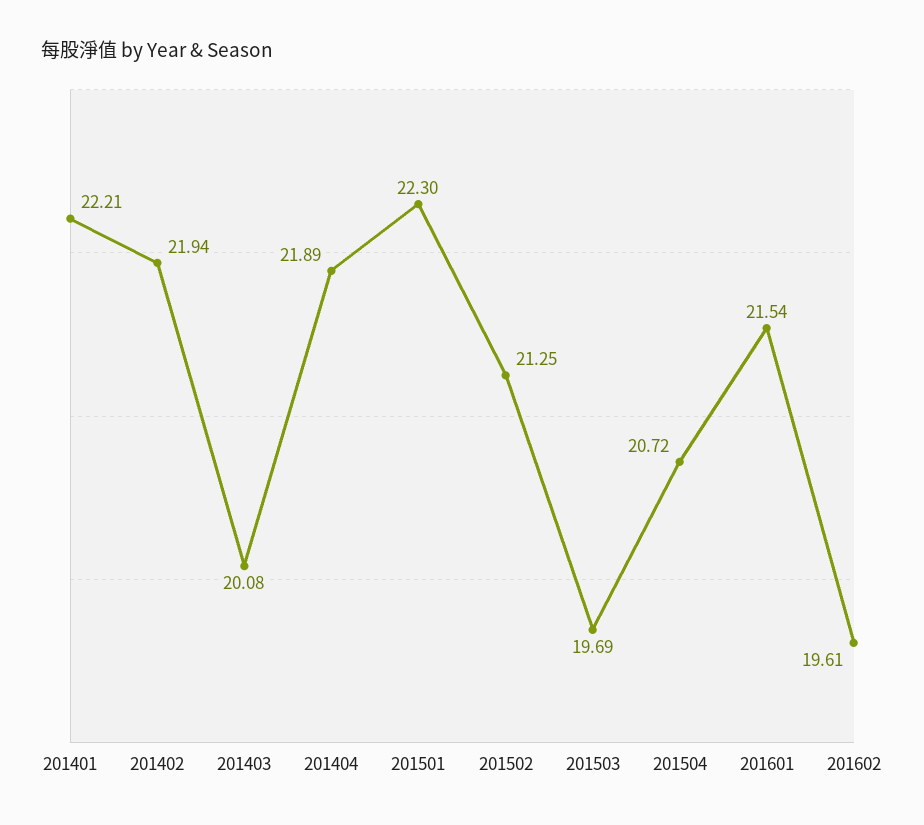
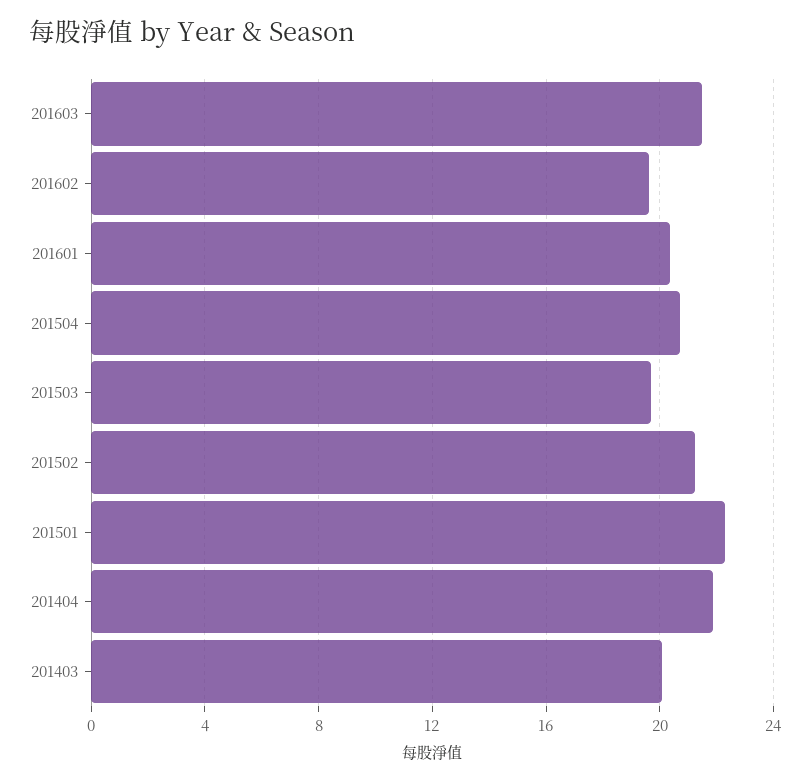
201401: 22.21 -> none
201402: 21.94 -> none
201601: 21.54 -> 20.5
201603: none -> 21.5

